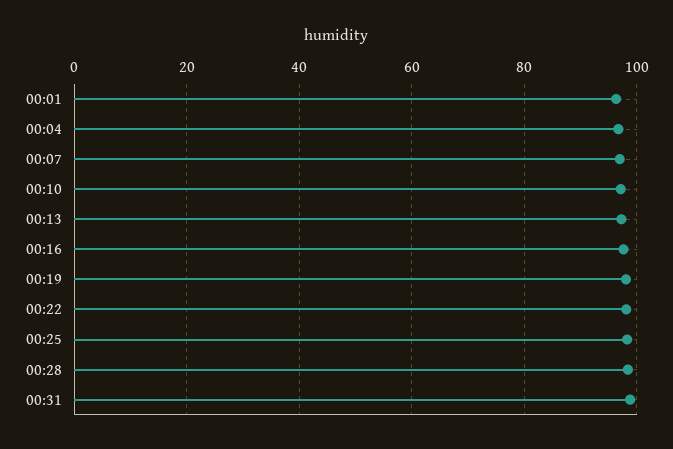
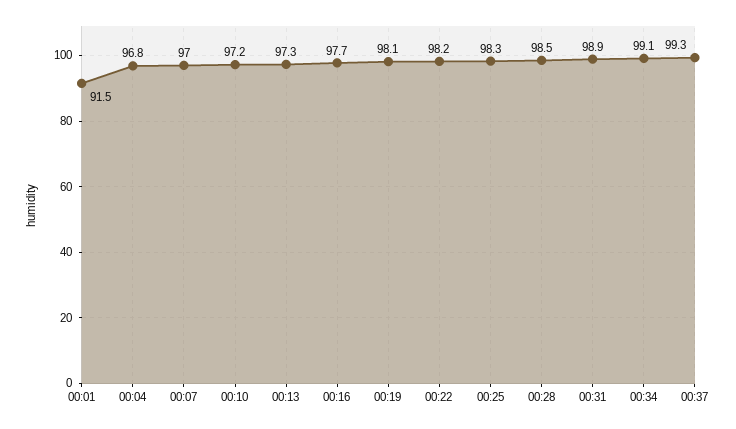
00:01: 96 -> 91.5
00:34: none -> 99.1
00:37: none -> 99.3

